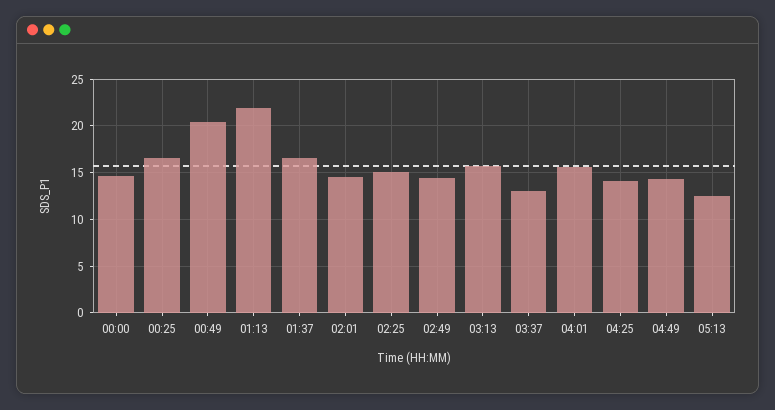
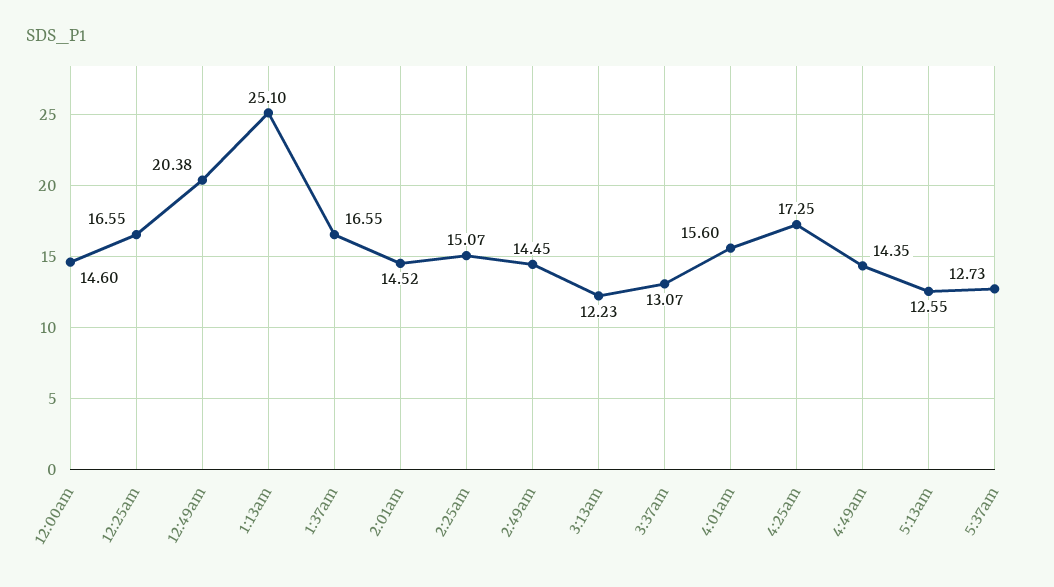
01:13: 22 -> 25.1
03:13: 16 -> 12.23
04:25: 14 -> 17.25
5:37am: none -> 12.73

